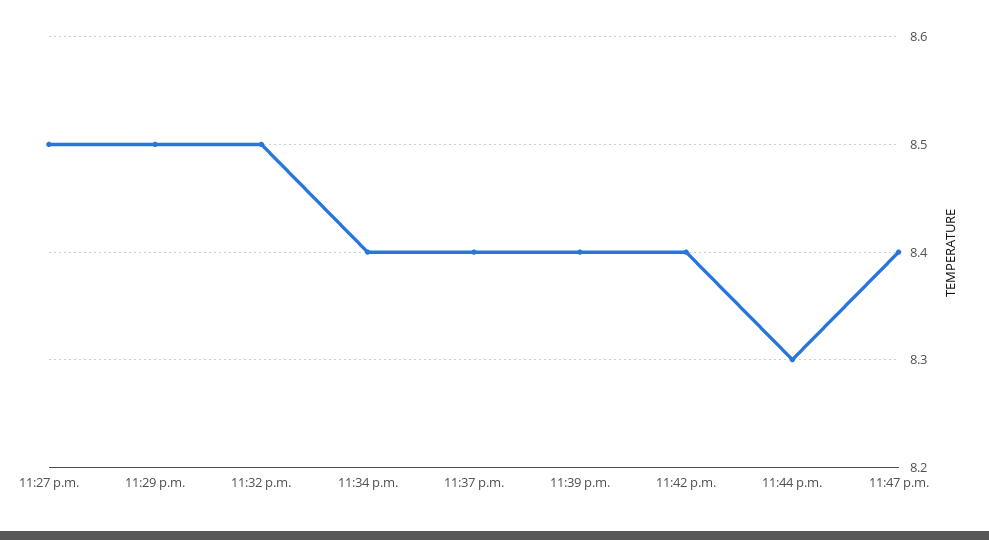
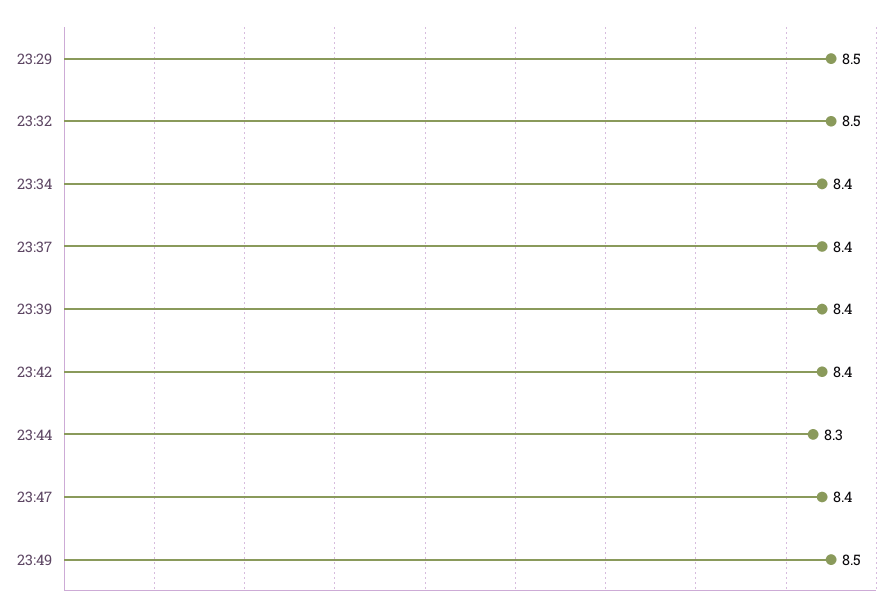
11:27 p.m.: 8.5 -> none
23:49: none -> 8.5

